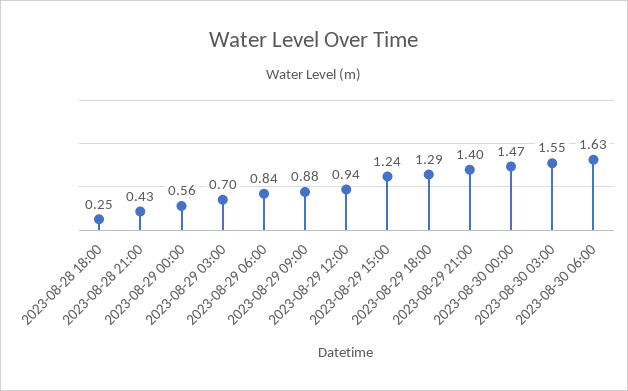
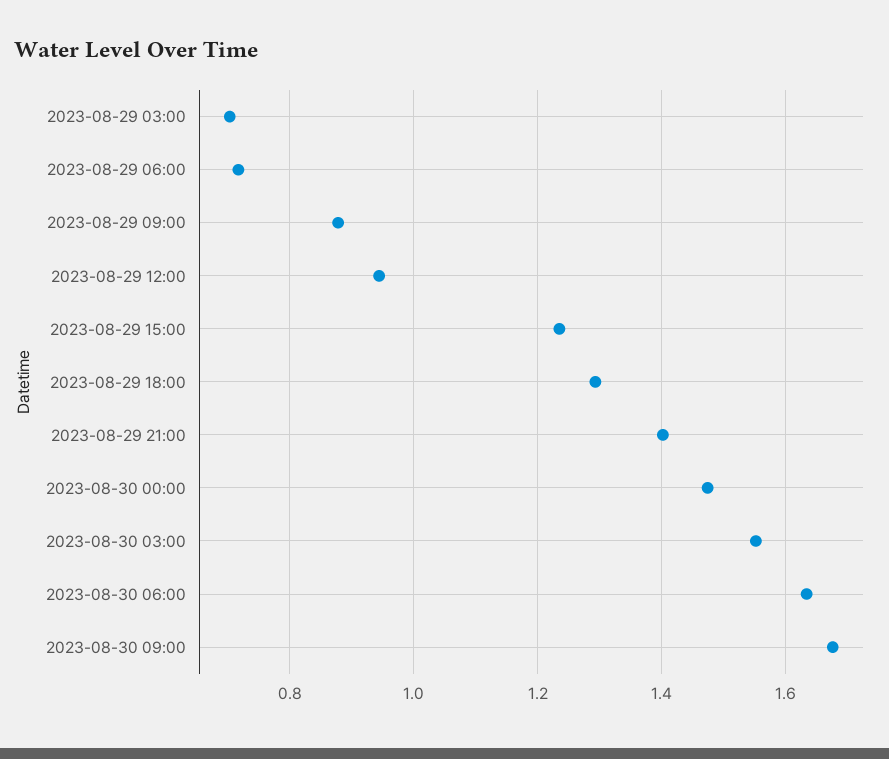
2023-08-28 18:00: 0.25 -> none
2023-08-28 21:00: 0.43 -> none
2023-08-29 00:00: 0.56 -> none
2023-08-29 06:00: 0.84 -> 0.72
2023-08-30 09:00: none -> 1.68

